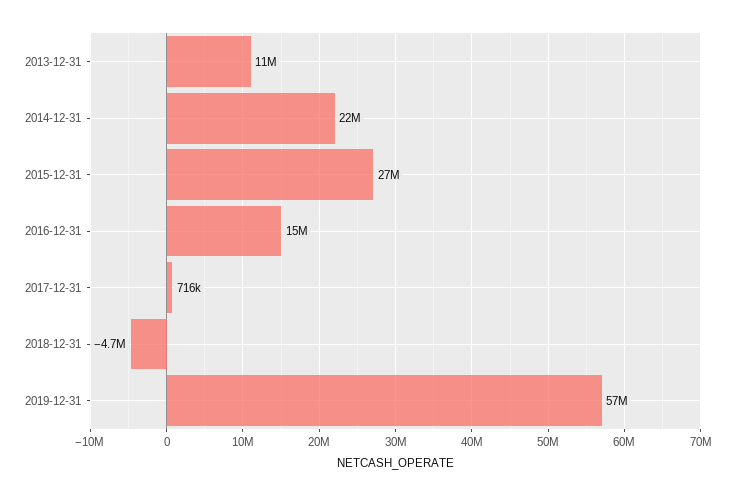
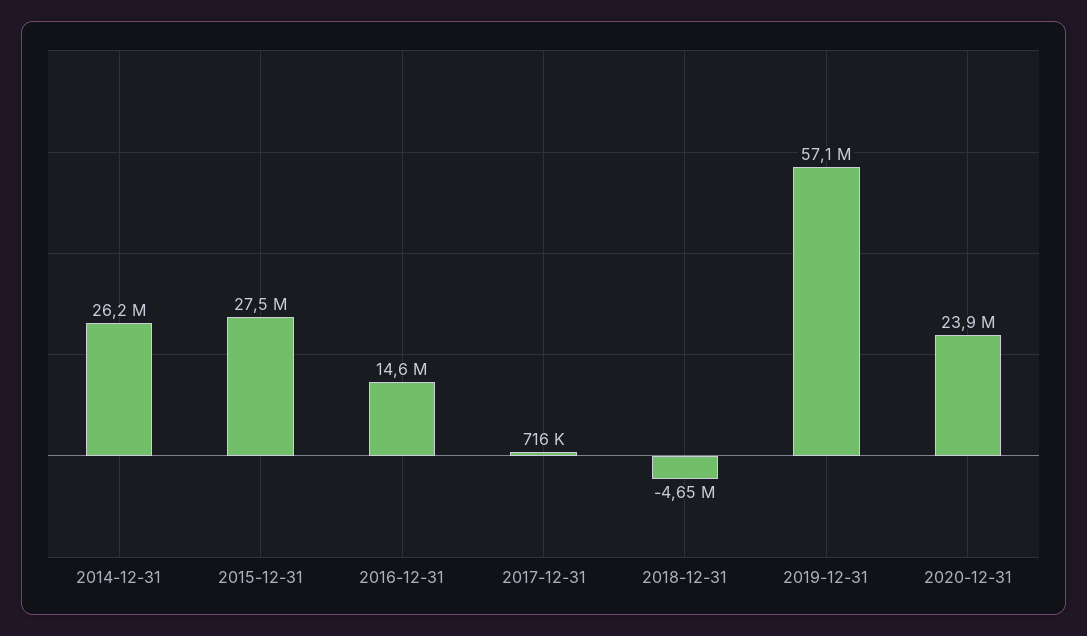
2013-12-31: 11000000 -> none
2014-12-31: 22000000 -> 26200000
2020-12-31: none -> 23900000

